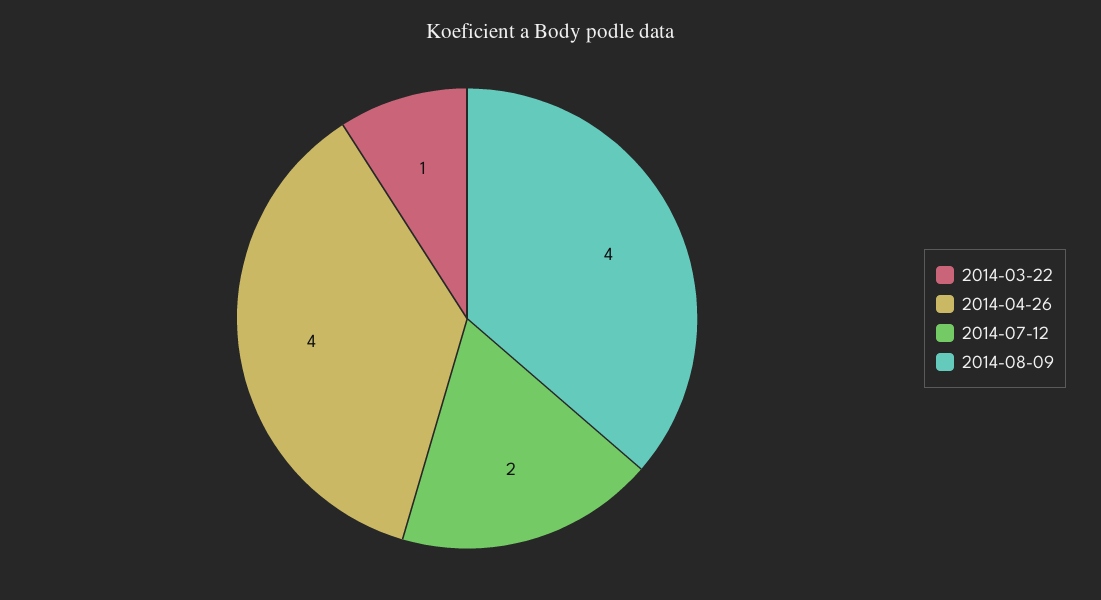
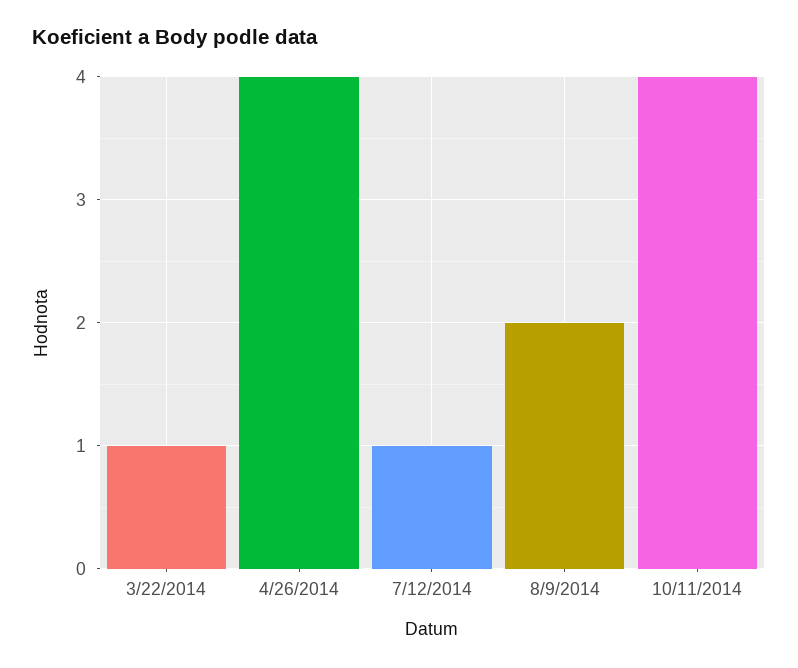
2014-07-12: 2 -> 1
2014-08-09: 4 -> 2
10/11/2014: none -> 4

